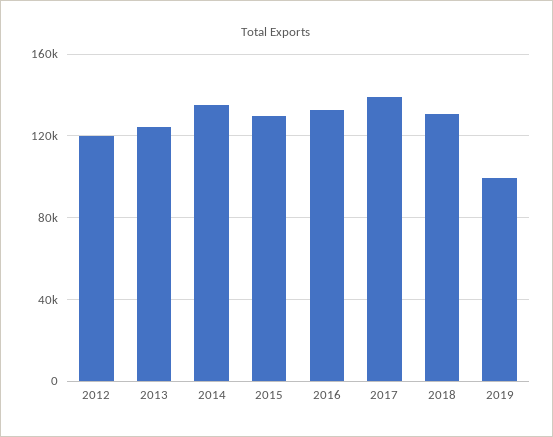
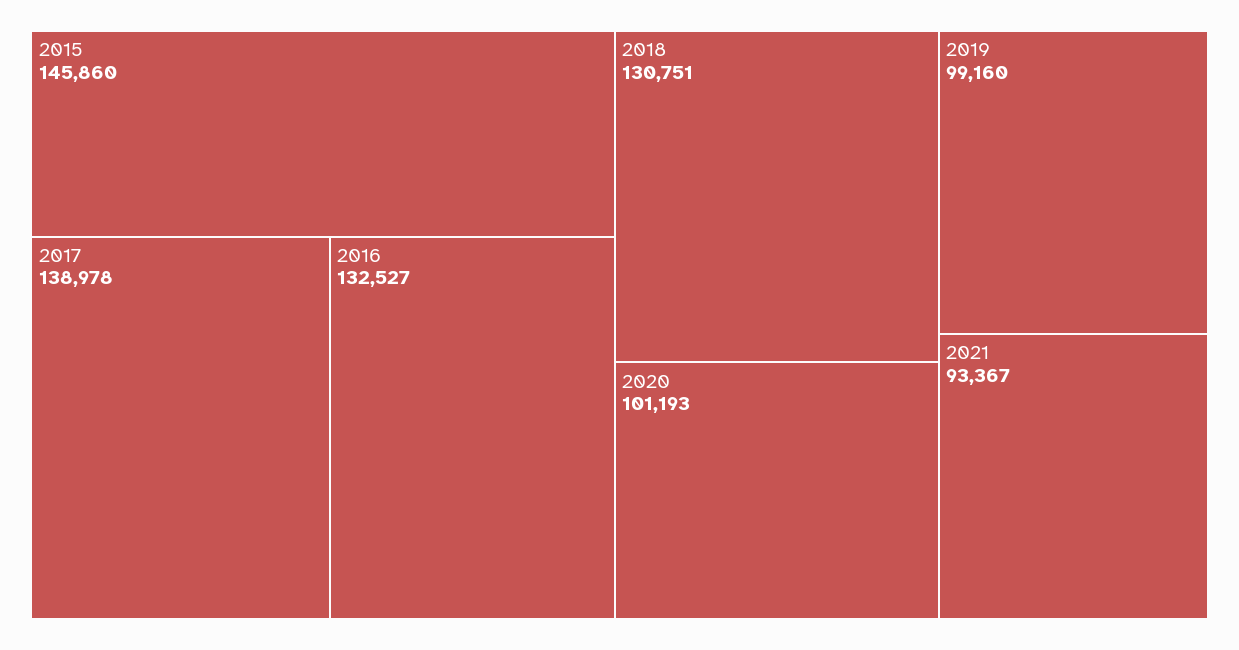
2012: 120000 -> none
2013: 125000 -> none
2014: 135000 -> none
2015: 130000 -> 145860
2020: none -> 101193
2021: none -> 93367

